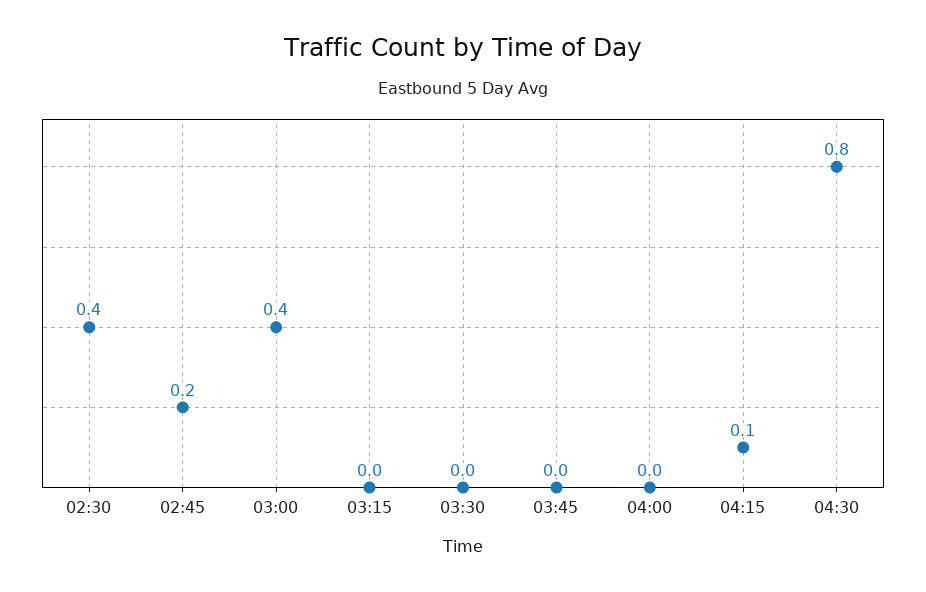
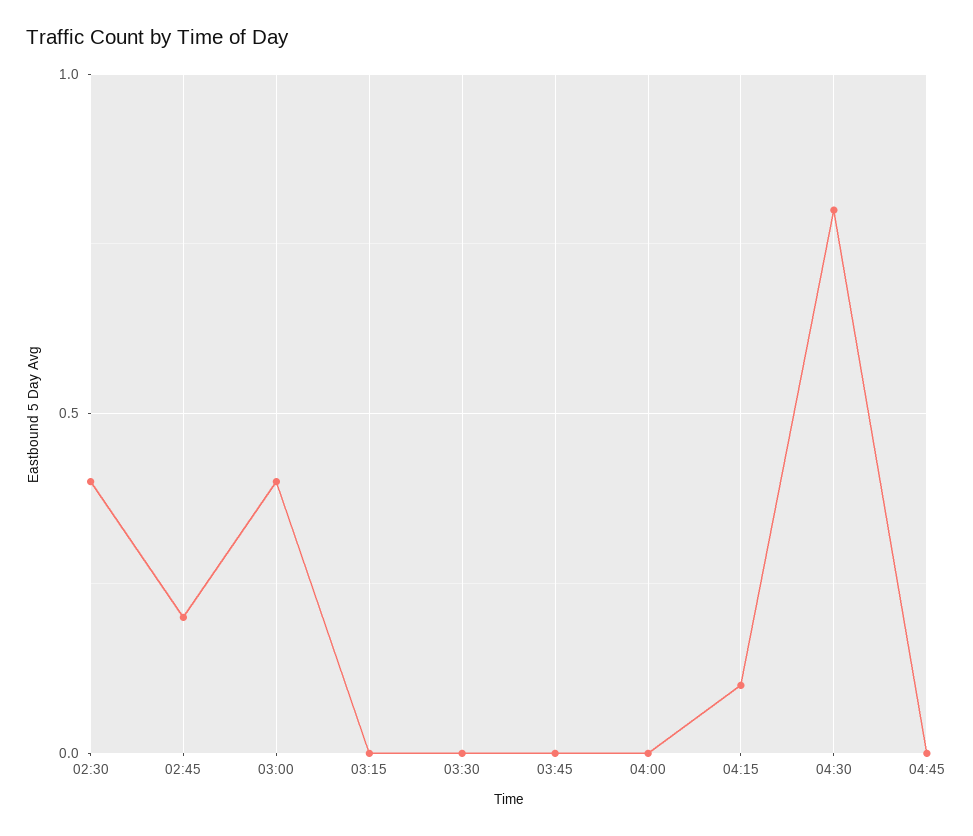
04:45: none -> 0

